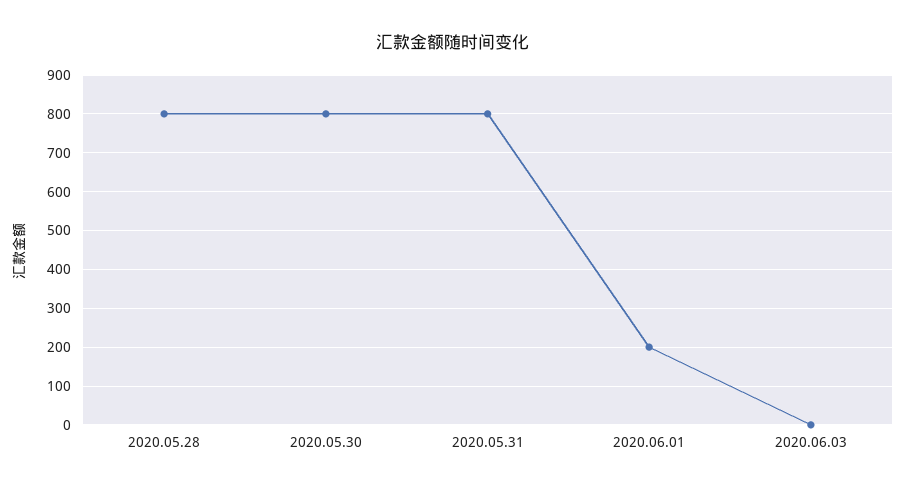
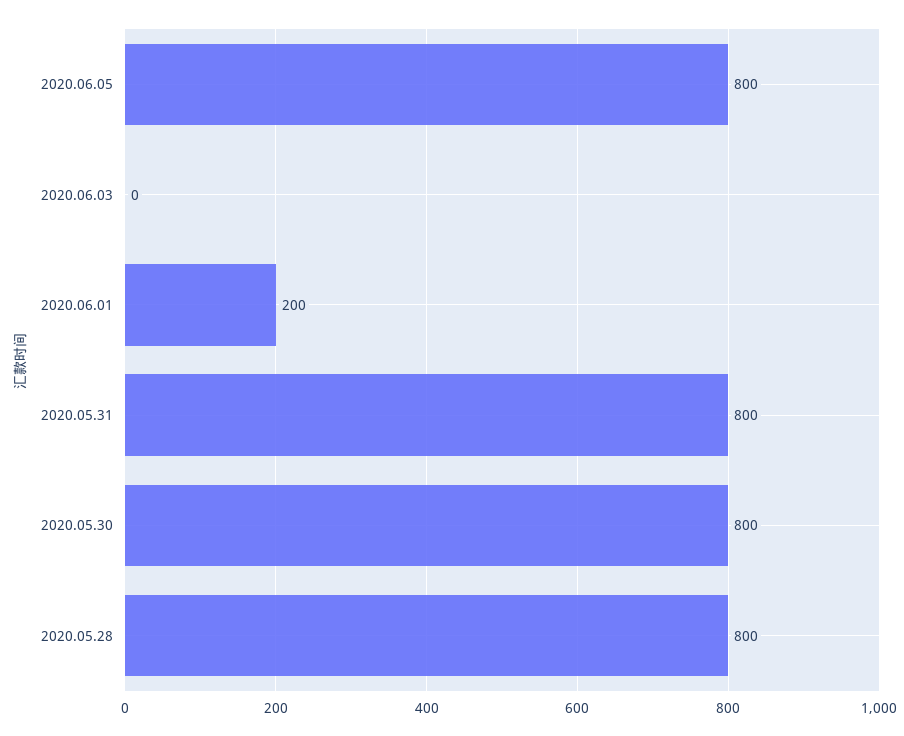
2020.06.05: none -> 800

